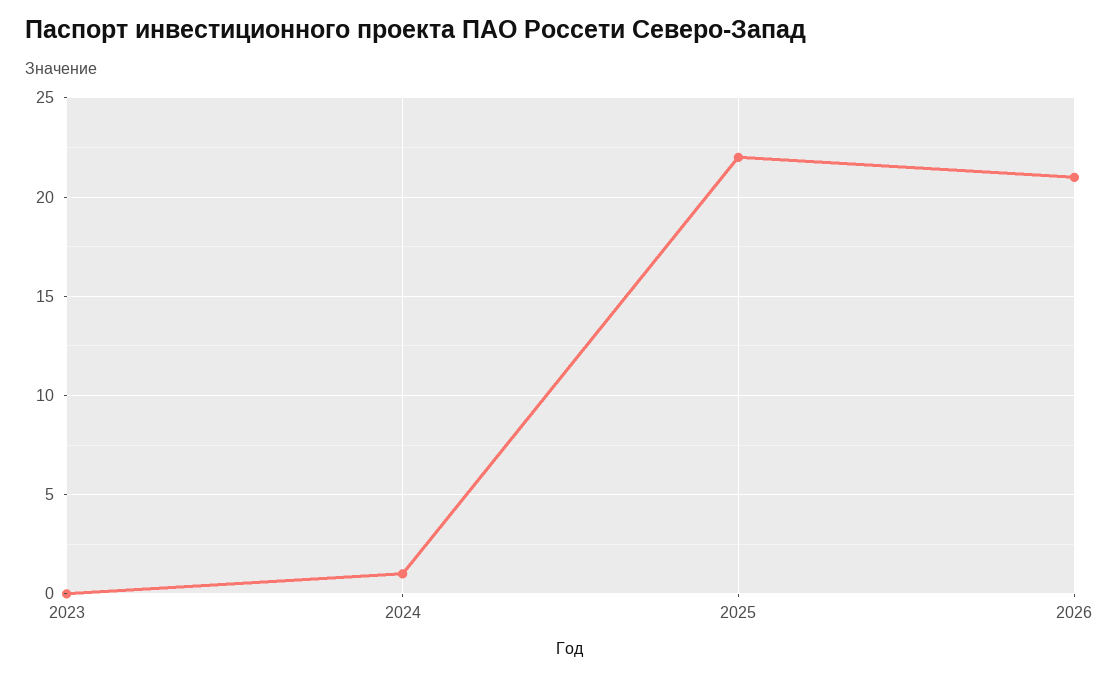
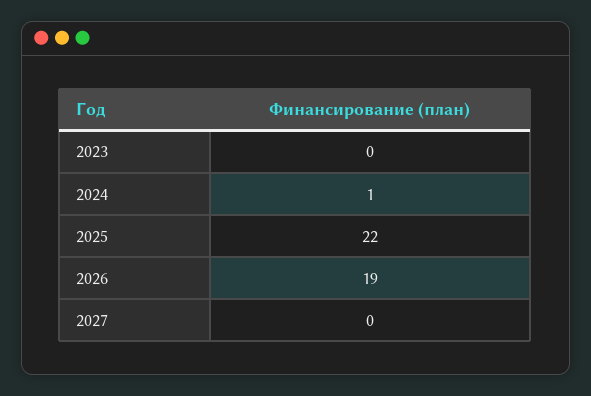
2026: 21 -> 19
2027: none -> 0

